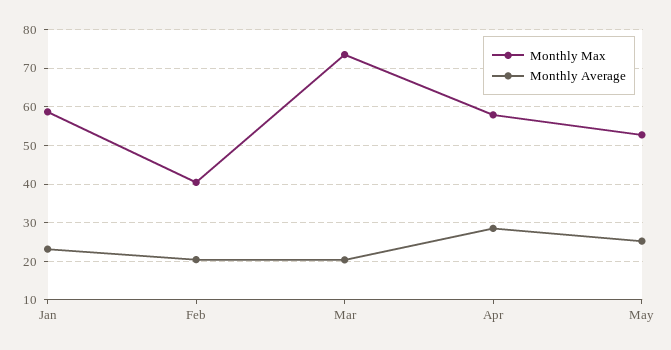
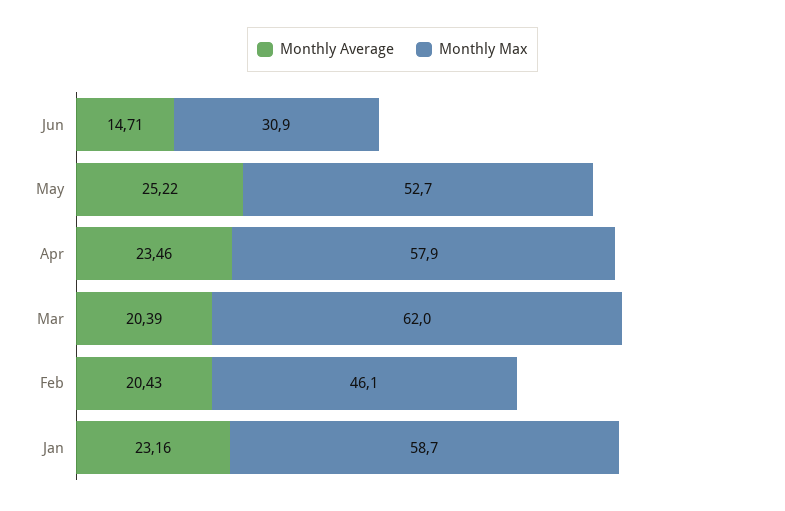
Monthly Max, Feb: 40 -> 46.1
Monthly Max, Mar: 74 -> 62
Monthly Average, Apr: 28 -> 23.46
Monthly Average, Jun: none -> 14.71
Monthly Max, Jun: none -> 30.9

